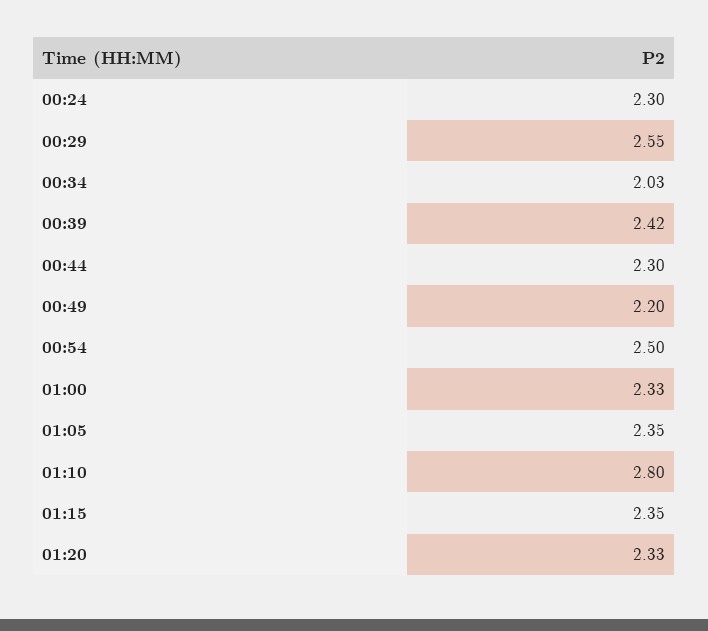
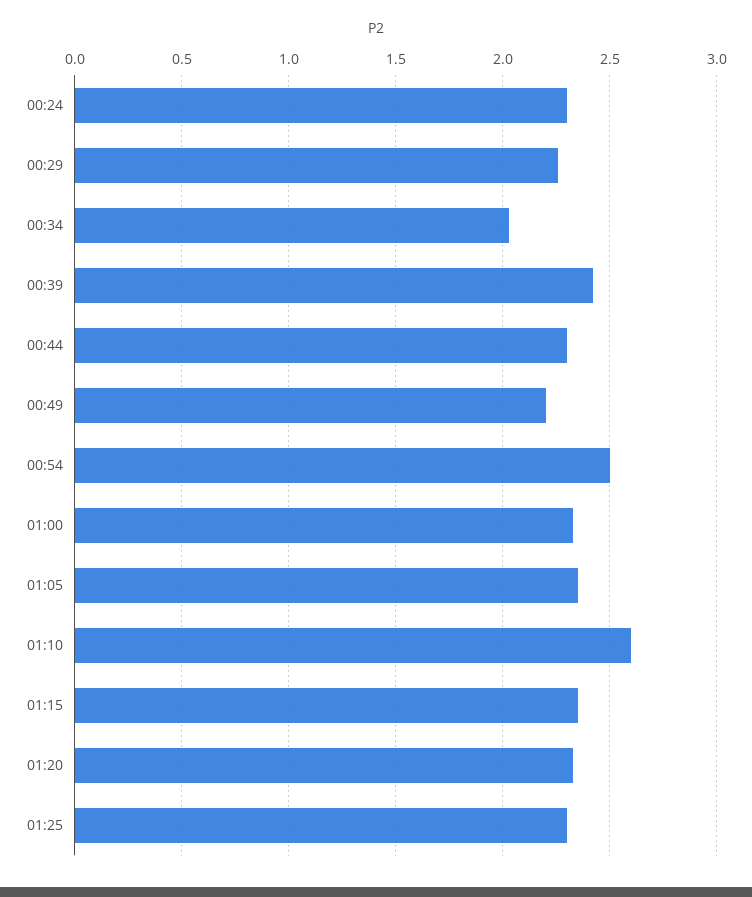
00:29: 2.55 -> 2.25
01:10: 2.8 -> 2.6
01:25: none -> 2.3

